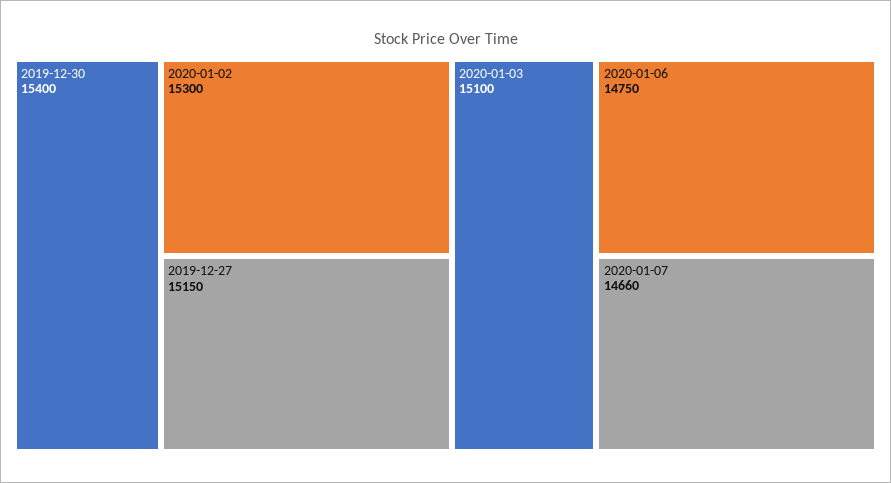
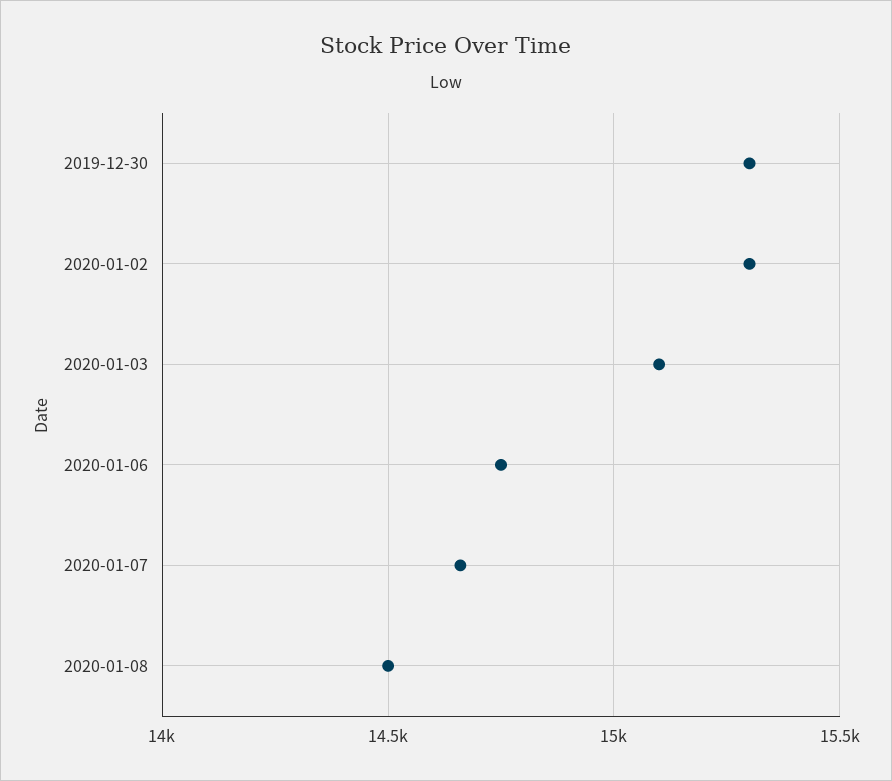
2019-12-30: 15400 -> 15300
2019-12-27: 15150 -> none
2020-01-08: none -> 14500

